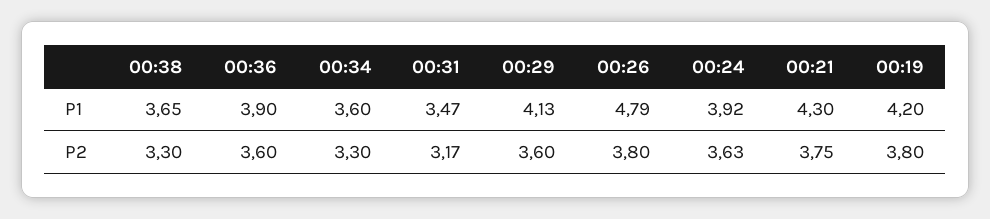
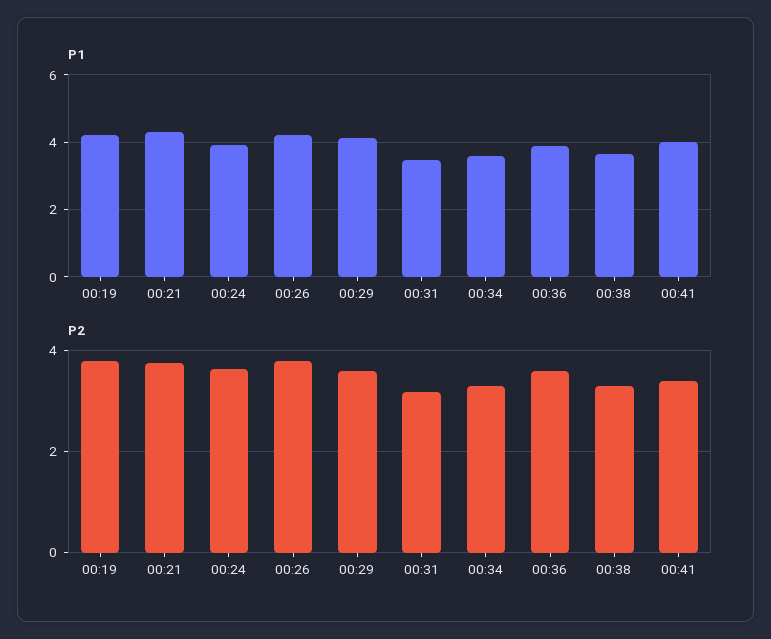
P1, 00:26: 4.79 -> 4.2
P1, 00:41: none -> 4
P2, 00:41: none -> 3.4

